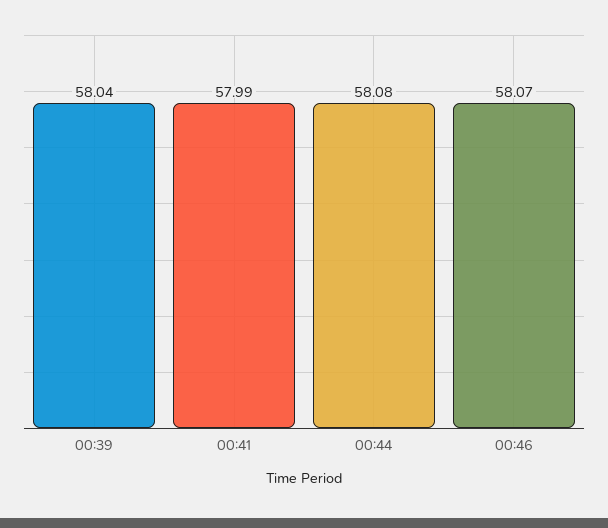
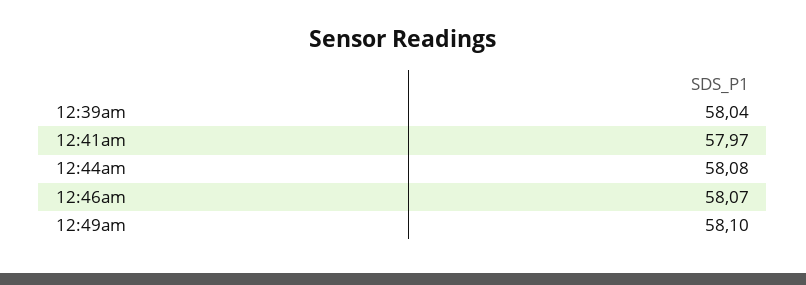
00:41: 57.99 -> 57.97
12:49am: none -> 58.1

